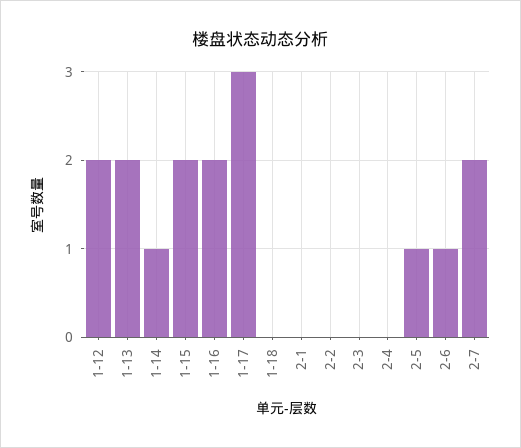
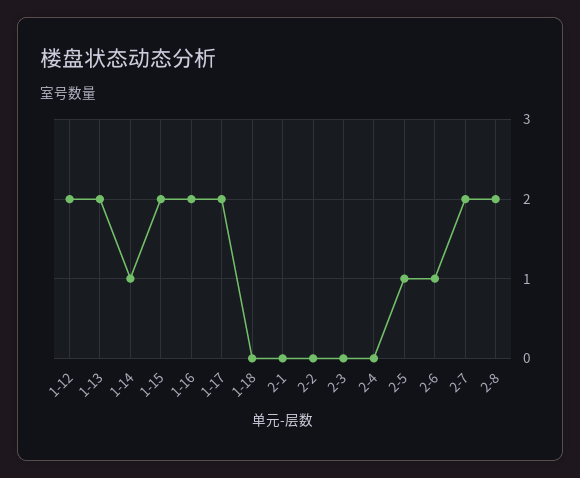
1-17: 3 -> 2
2-8: none -> 2

